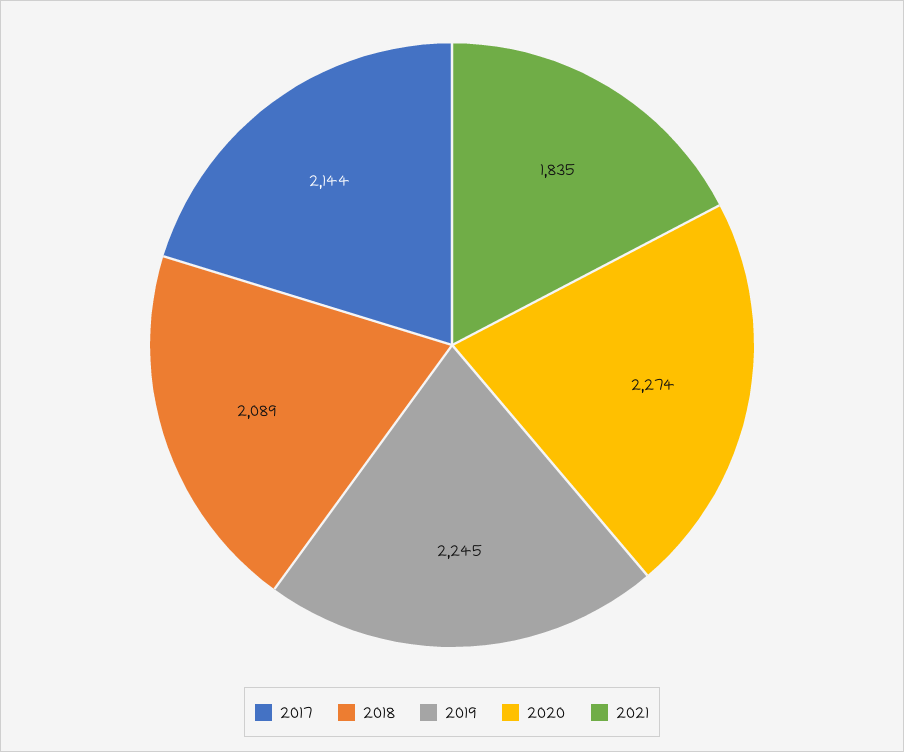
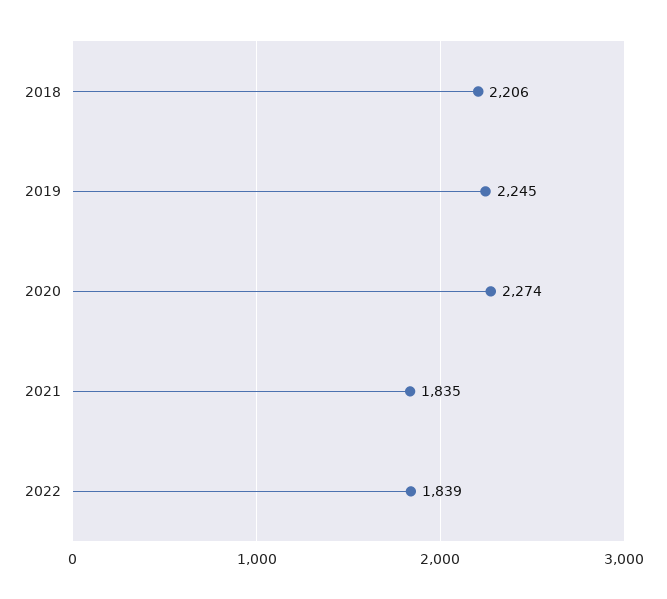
2017: 2144 -> none
2018: 2089 -> 2206
2022: none -> 1839

